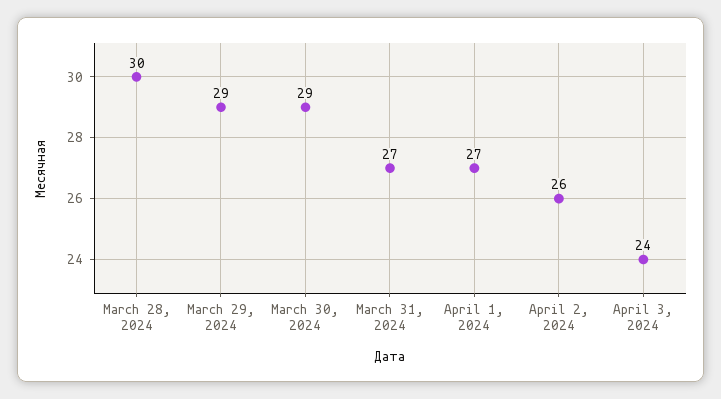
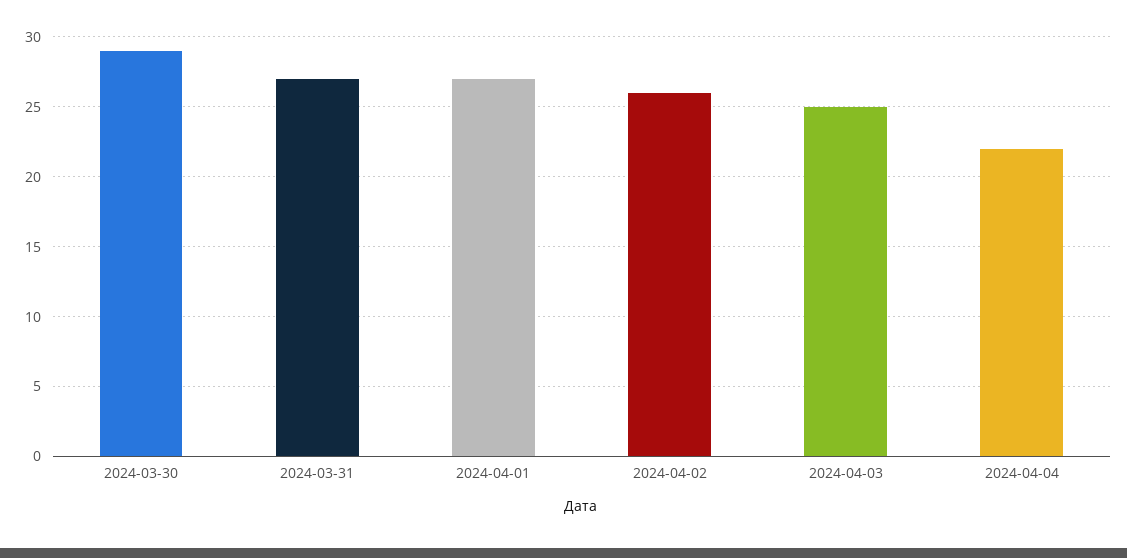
March 28, 2024: 30 -> none
March 29, 2024: 29 -> none
April 3, 2024: 24 -> 25
2024-04-04: none -> 22

